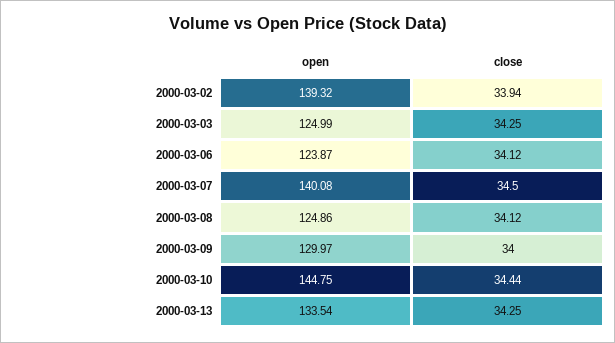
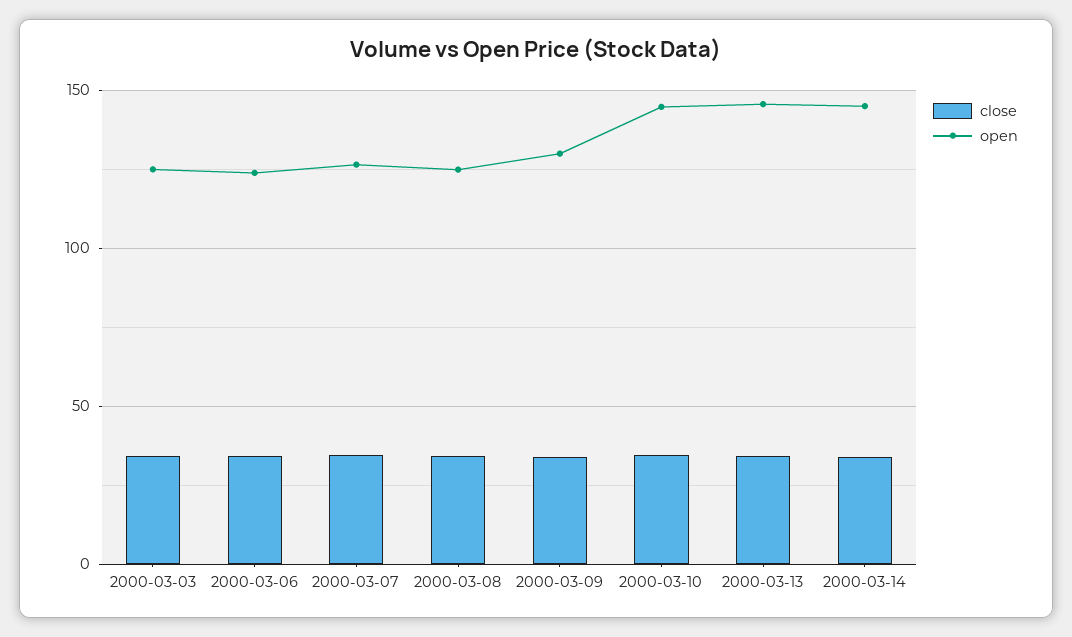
open, 2000-03-02: 139.32 -> none
close, 2000-03-02: 33.94 -> none
open, 2000-03-07: 140.08 -> 125
open, 2000-03-13: 133.54 -> 145
close, 2000-03-14: none -> 35
open, 2000-03-14: none -> 145

